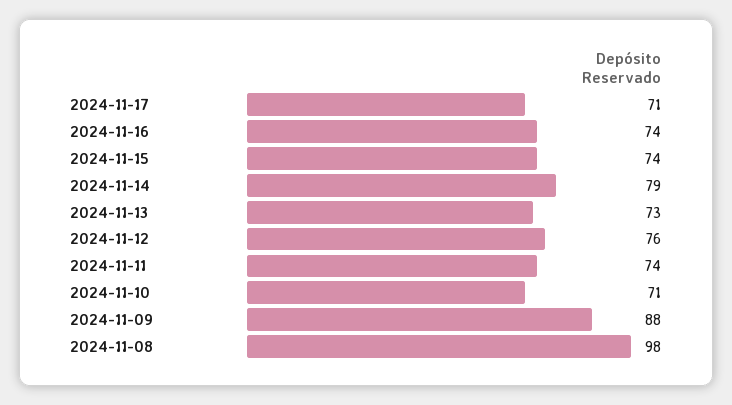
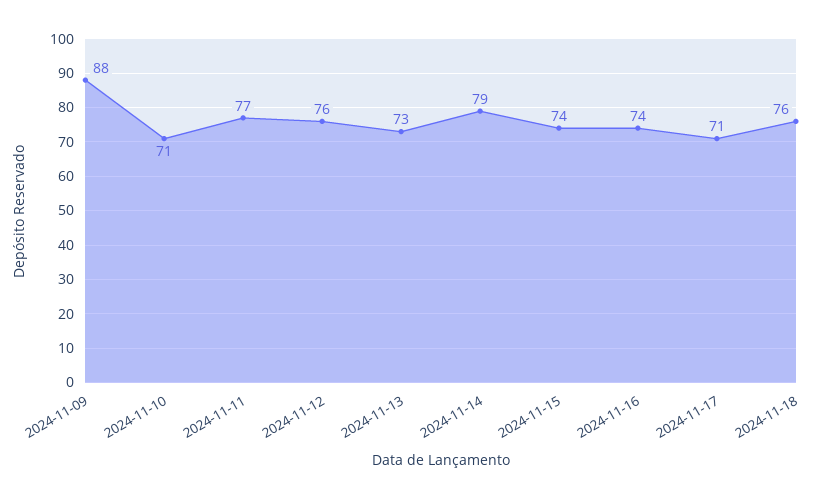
2024-11-11: 74 -> 77
2024-11-08: 98 -> none
2024-11-18: none -> 76

